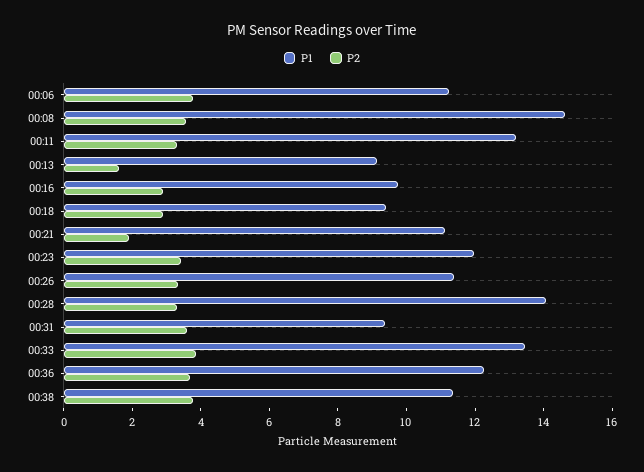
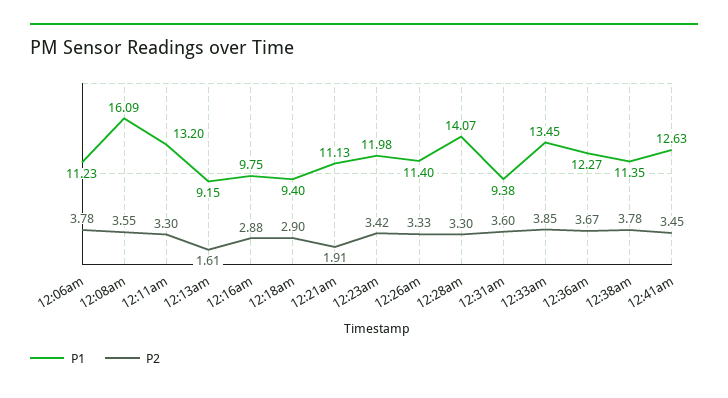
P1, 00:08: 14.5 -> 16.09
P1, 12:41am: none -> 12.63
P2, 12:41am: none -> 3.45

